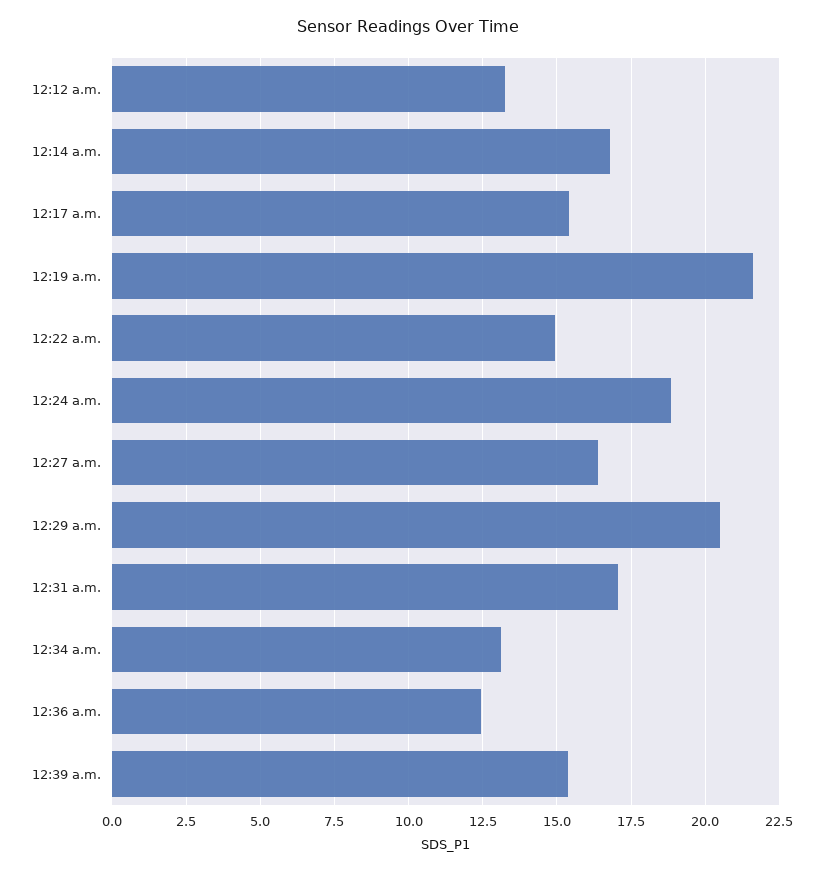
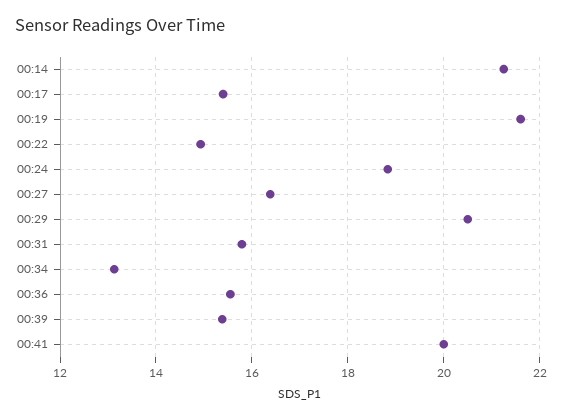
12:12 a.m.: 13.25 -> none
12:14 a.m.: 16.75 -> 21.2
12:31 a.m.: 17 -> 15.8
12:36 a.m.: 12.5 -> 15.6
00:41: none -> 20

